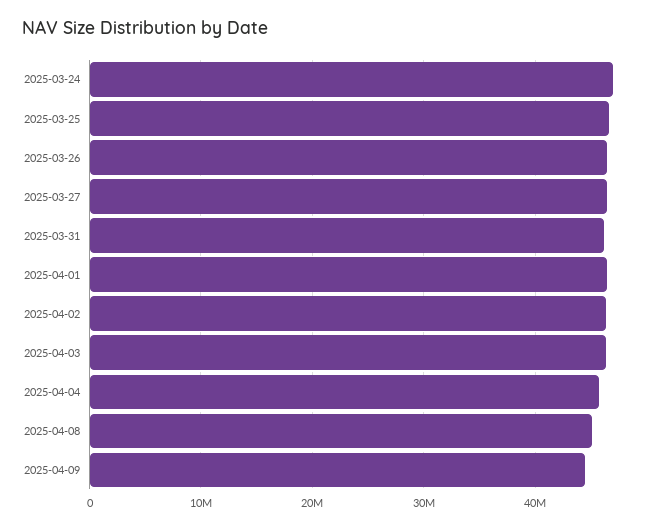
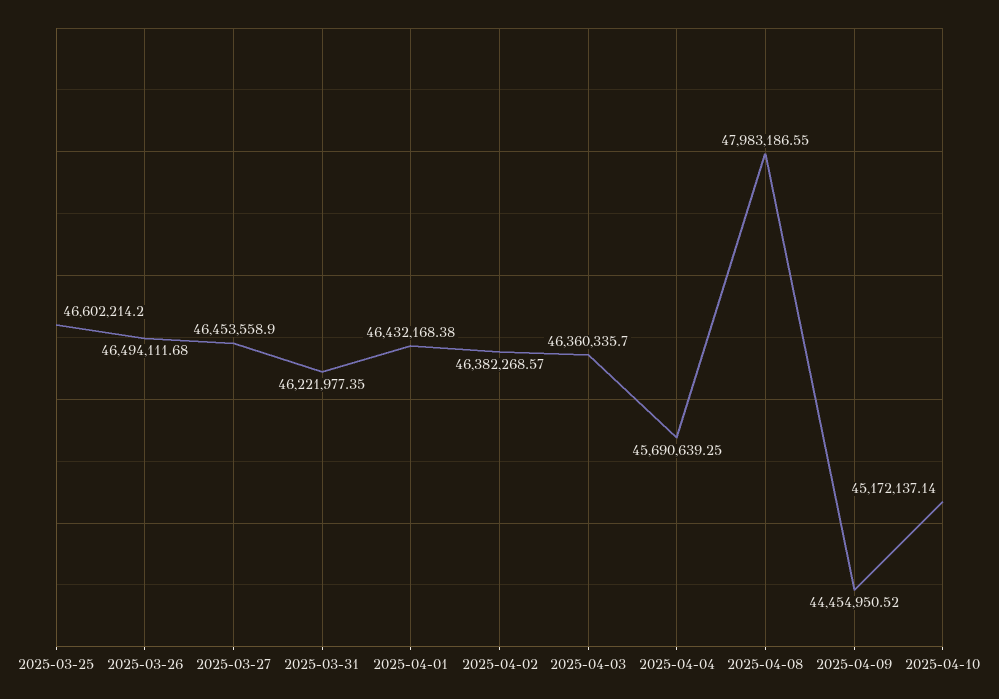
2025-03-24: 47000000 -> none
2025-04-08: 45000000 -> 47983186.55
2025-04-10: none -> 45172137.14

